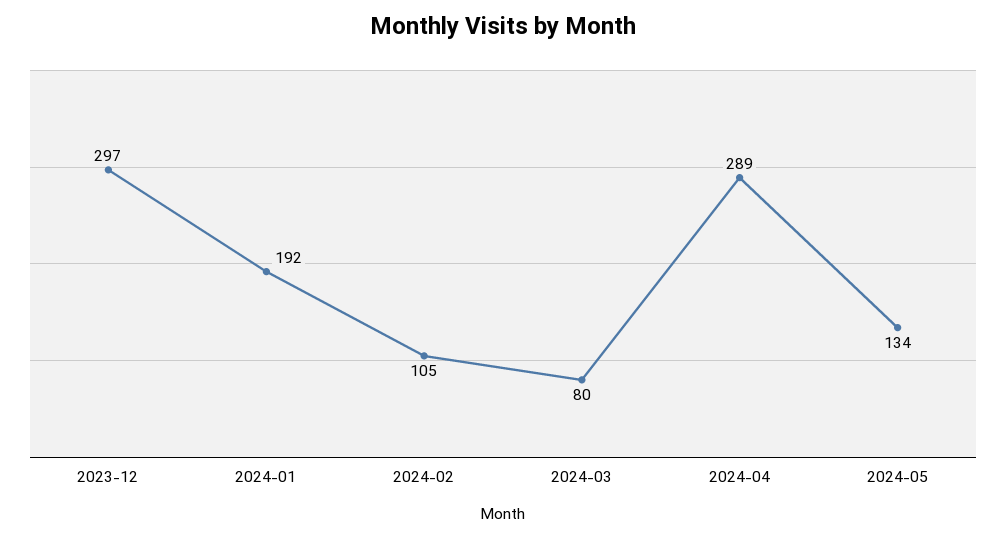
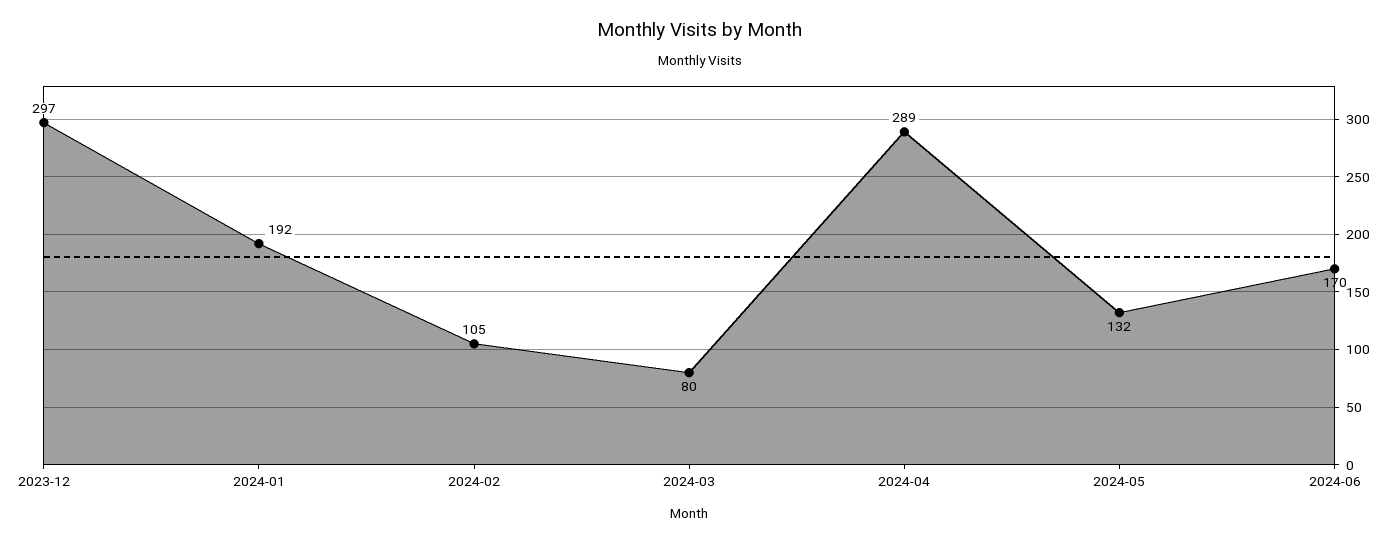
2024-05: 134 -> 132
2024-06: none -> 170

